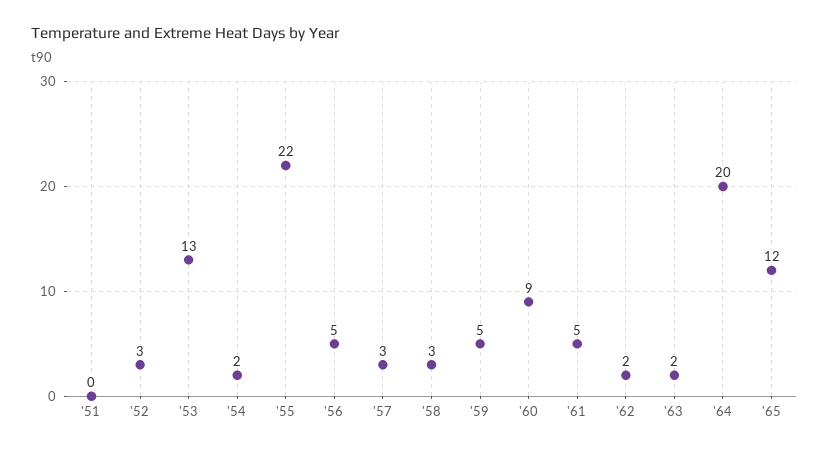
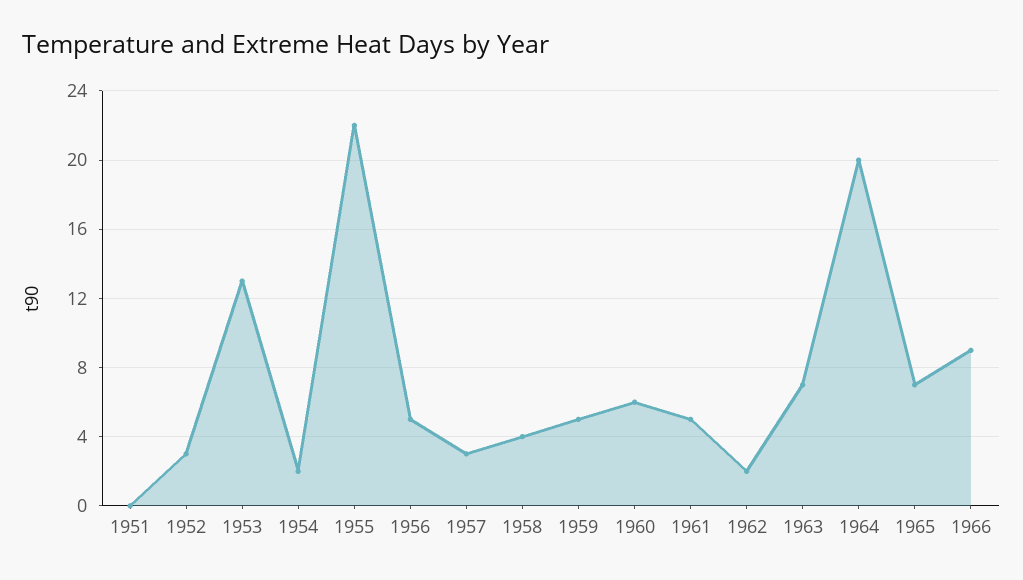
'58: 3 -> 4
'60: 9 -> 6
'63: 2 -> 7
'65: 12 -> 7
1966: none -> 9

